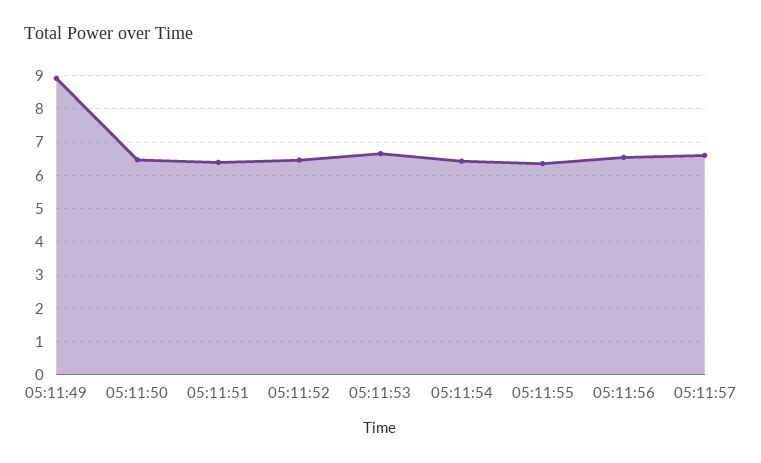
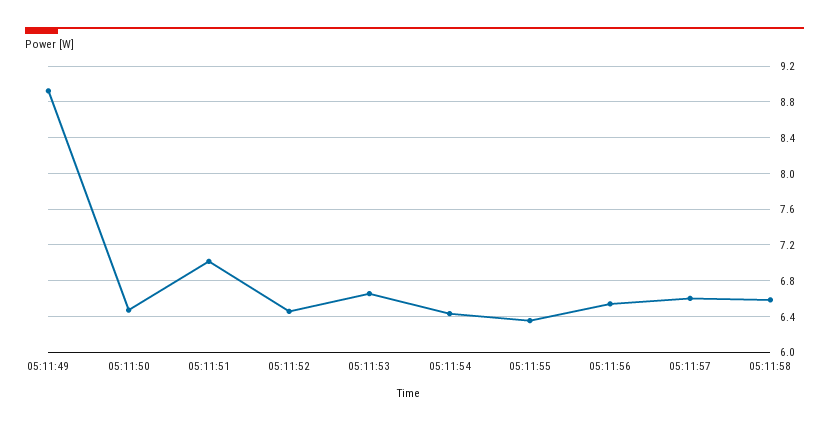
05:11:51: 6.4 -> 7
05:11:58: none -> 6.6

